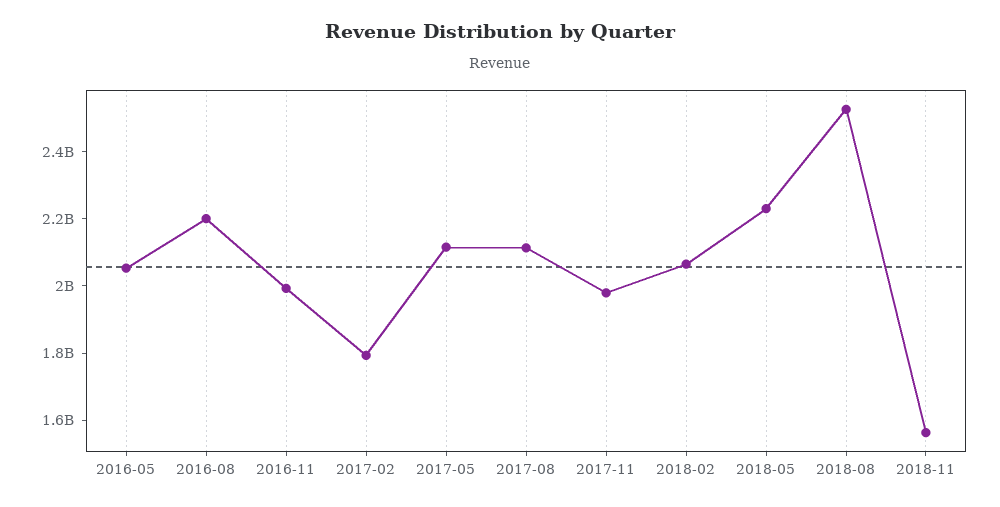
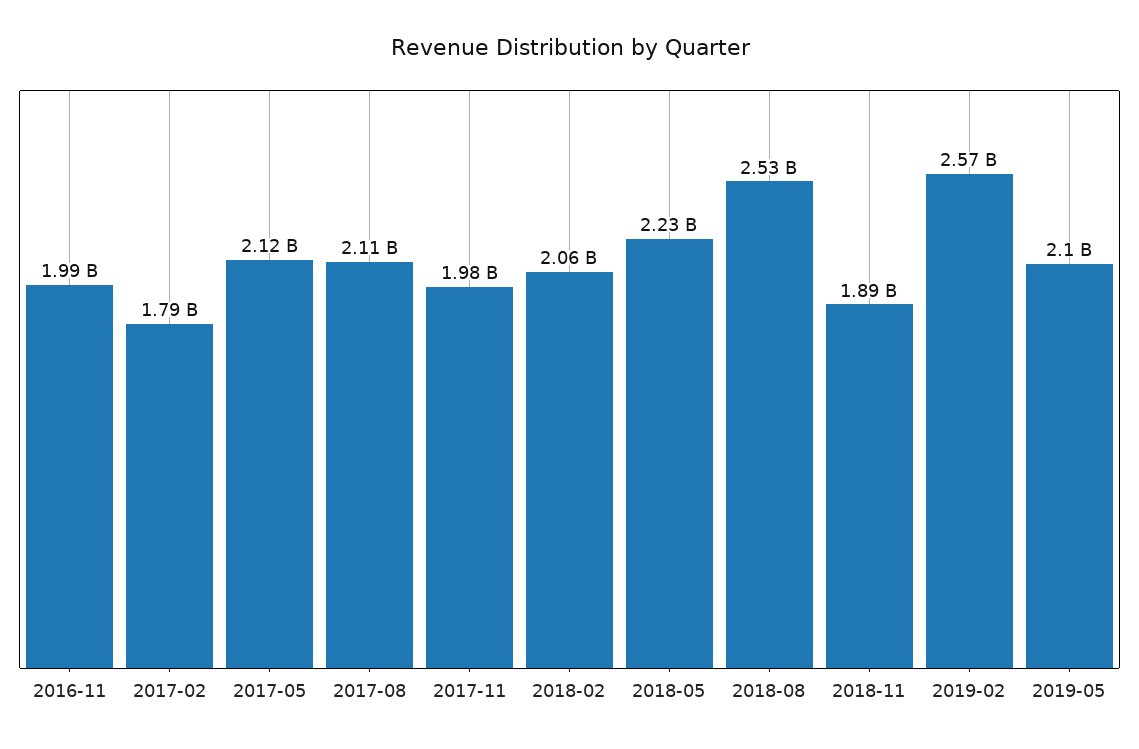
2016-05: 2050000000 -> none
2016-08: 2200000000 -> none
2018-11: 1550000000 -> 1890000000
2019-02: none -> 2570000000
2019-05: none -> 2100000000

